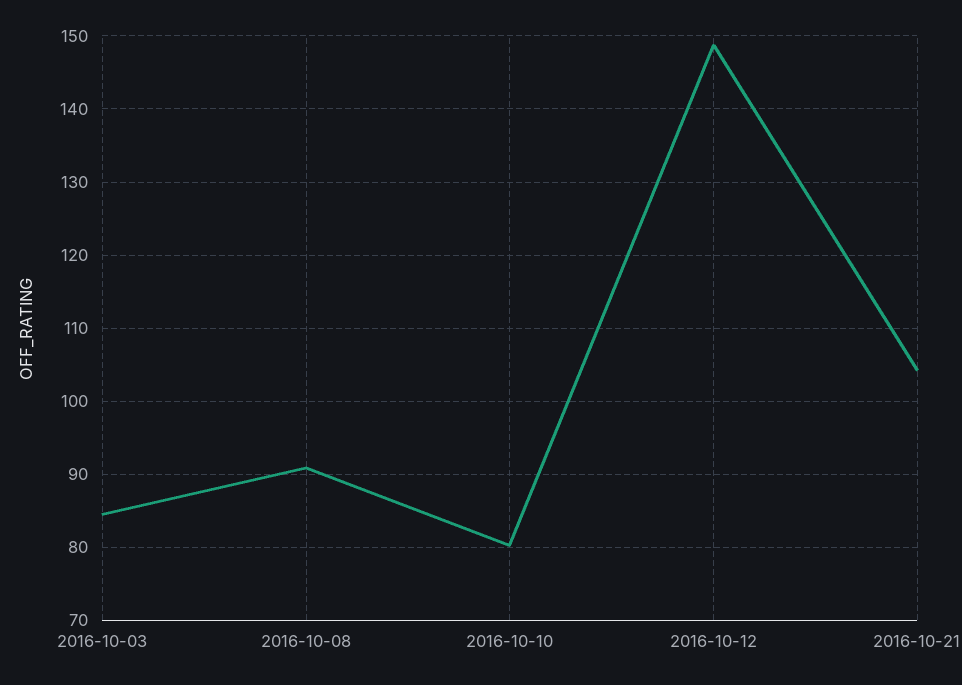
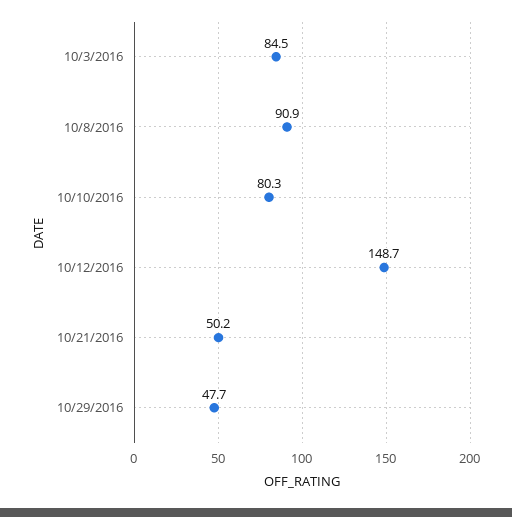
2016-10-21: 104 -> 50.2
10/29/2016: none -> 47.7

